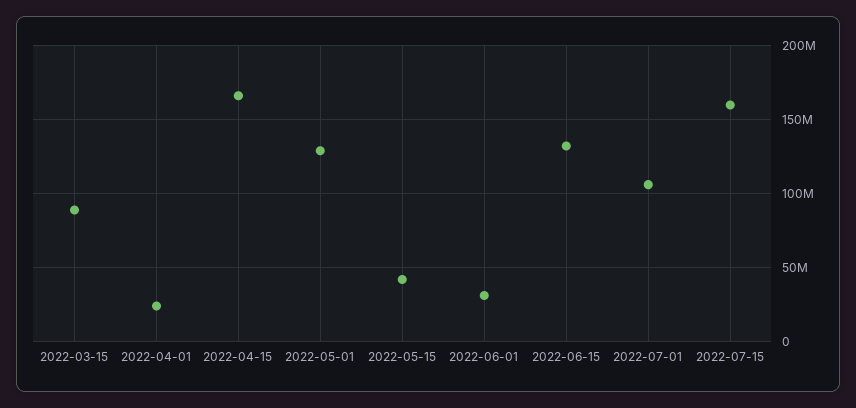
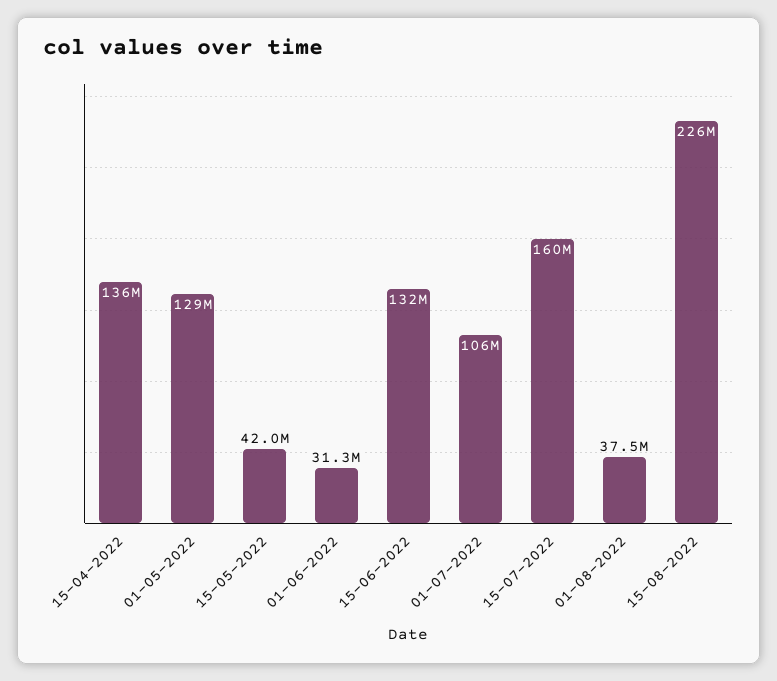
2022-03-15: 90000000 -> none
2022-04-01: 25000000 -> none
2022-04-15: 165000000 -> 136000000
01-08-2022: none -> 37500000
15-08-2022: none -> 226000000

